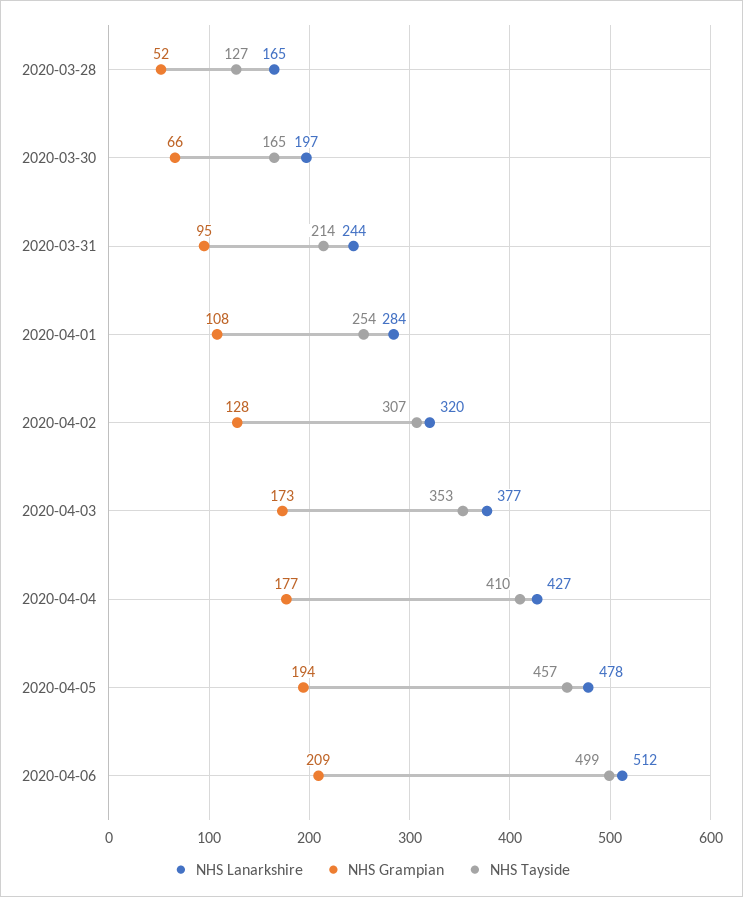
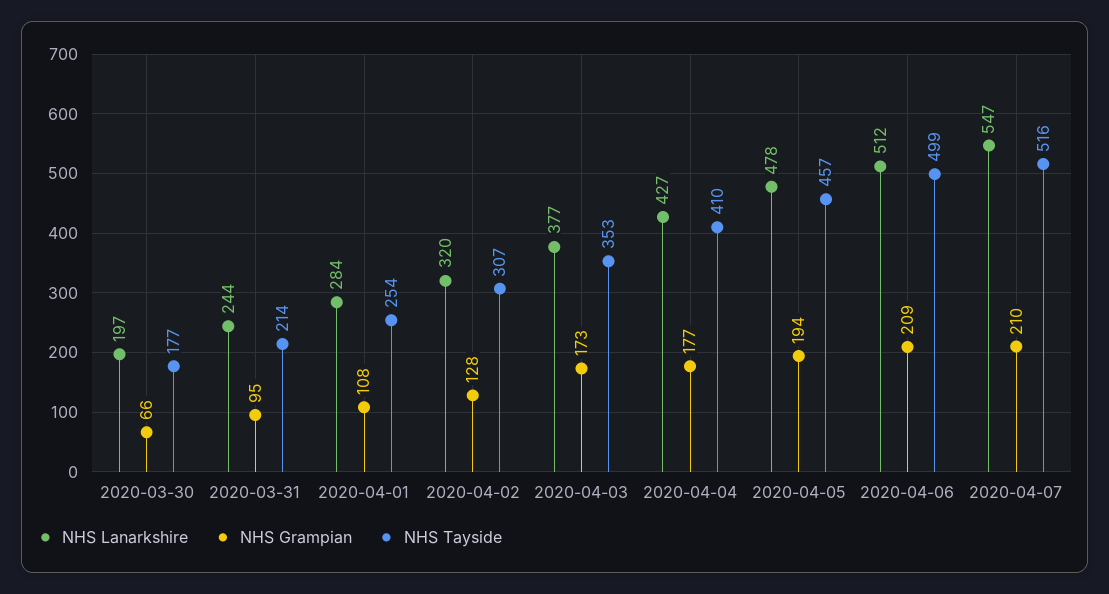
NHS Lanarkshire, 2020-03-28: 165 -> none
NHS Grampian, 2020-03-28: 52 -> none
NHS Tayside, 2020-03-28: 127 -> none
NHS Tayside, 2020-03-30: 165 -> 177
NHS Lanarkshire, 2020-04-07: none -> 547
NHS Grampian, 2020-04-07: none -> 210
NHS Tayside, 2020-04-07: none -> 516

